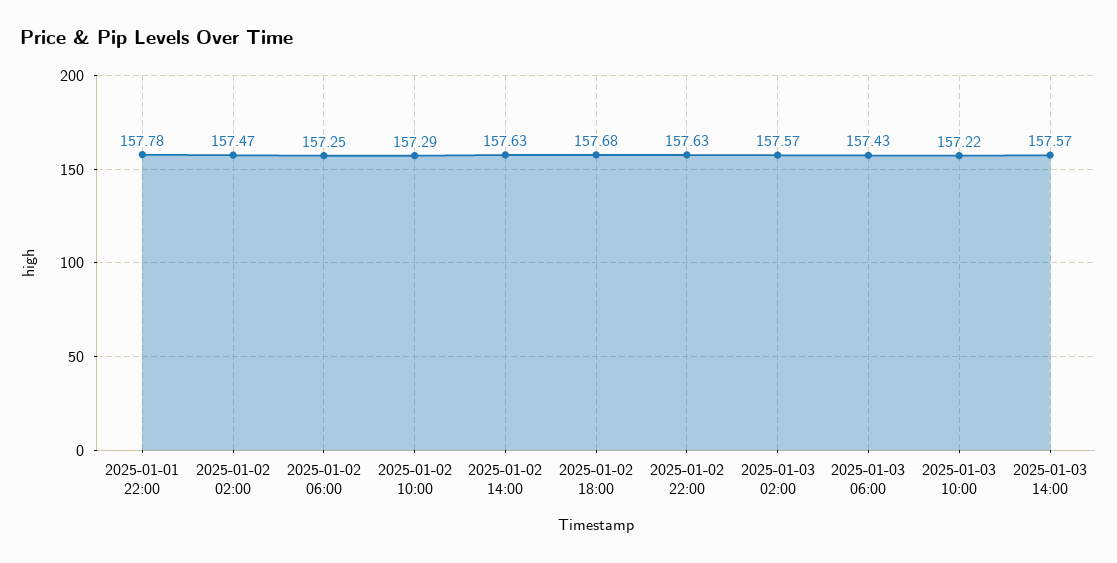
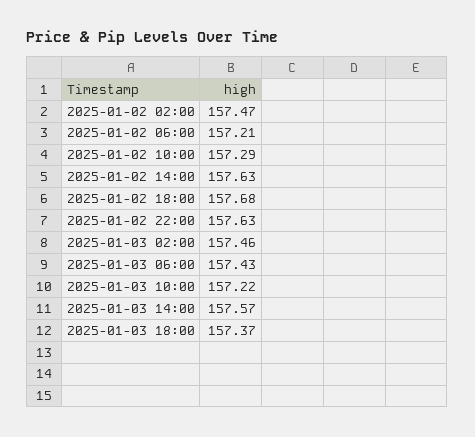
2025-01-01 22:00: 157.78 -> none
2025-01-02 06:00: 157.25 -> 157.21
2025-01-03 02:00: 157.57 -> 157.46
2025-01-03 18:00: none -> 157.37

